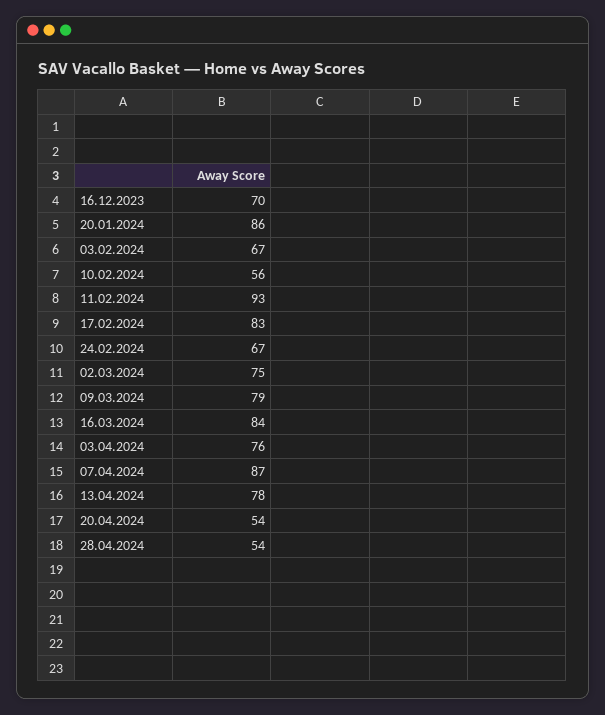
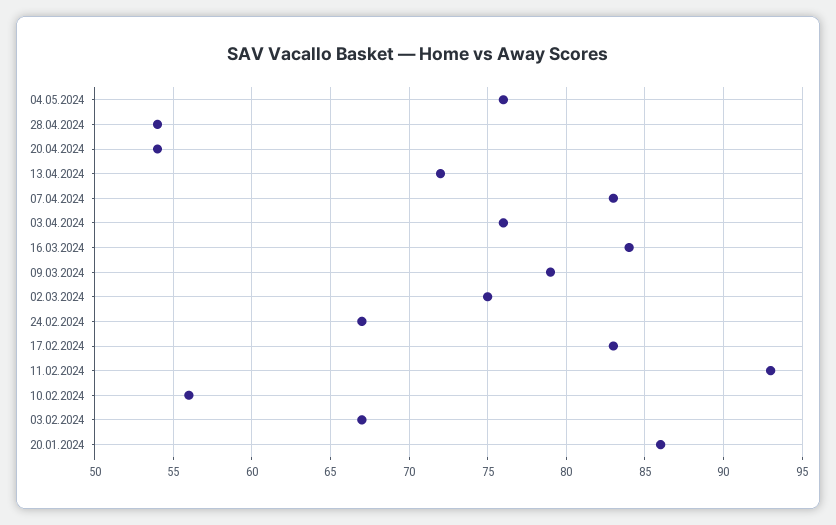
16.12.2023: 70 -> none
07.04.2024: 87 -> 83
13.04.2024: 78 -> 72
04.05.2024: none -> 76

